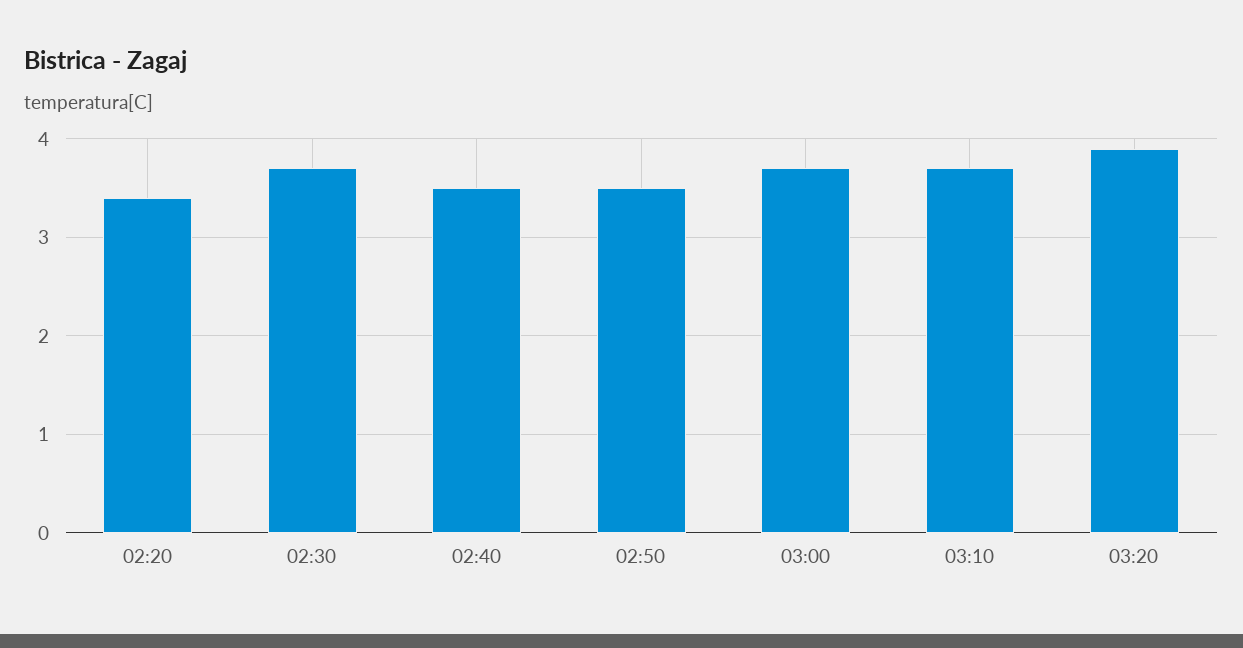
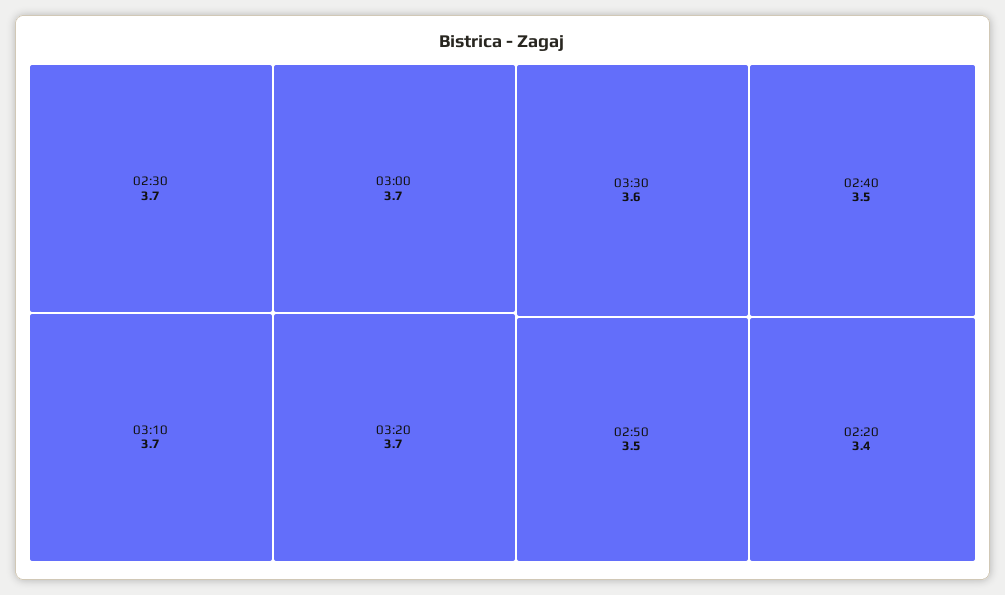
03:20: 3.9 -> 3.7
03:30: none -> 3.6

